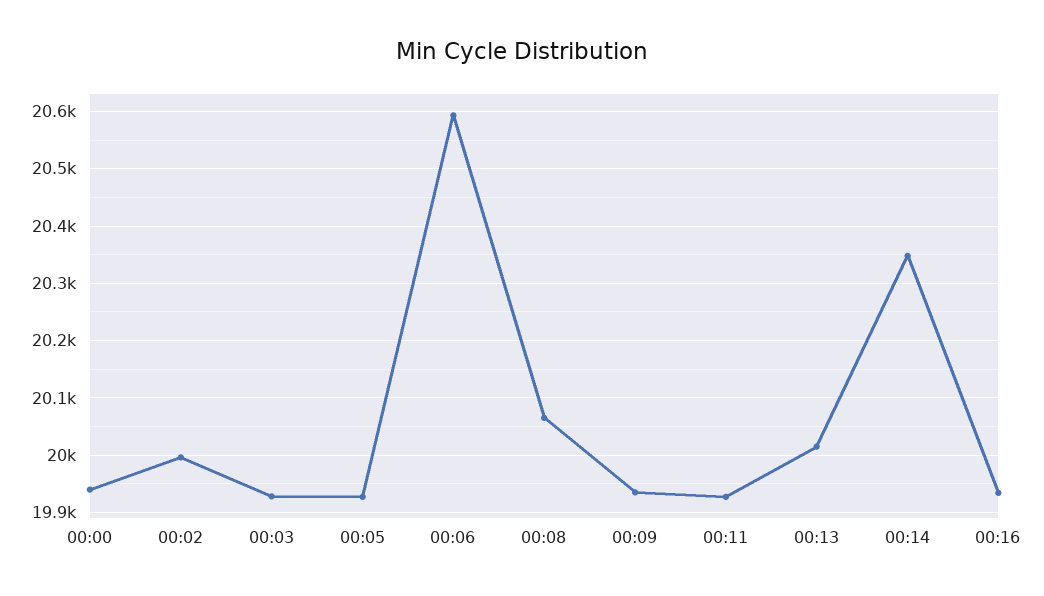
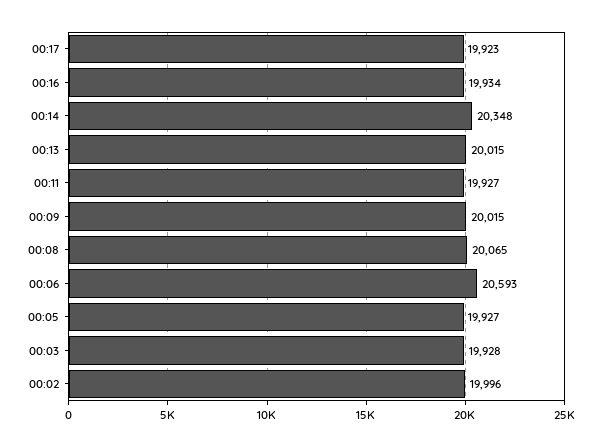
00:00: 19940 -> none
00:09: 19940 -> 20015
00:17: none -> 19923

